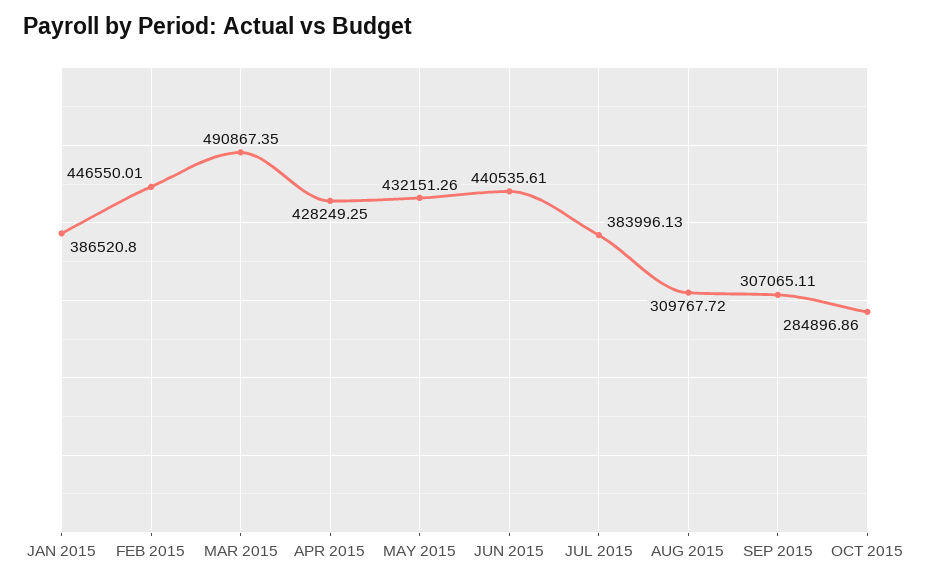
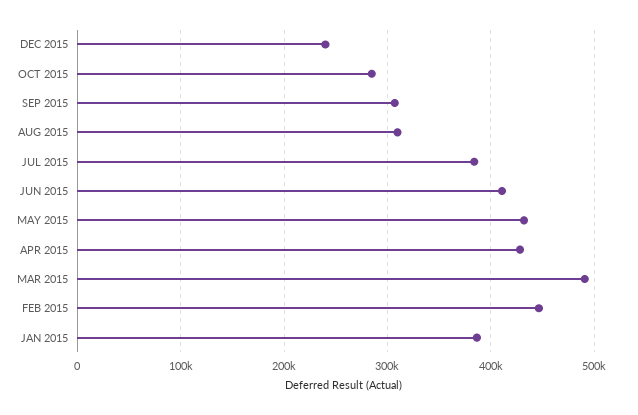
JUN 2015: 440535.61 -> 410000
DEC 2015: none -> 240000

